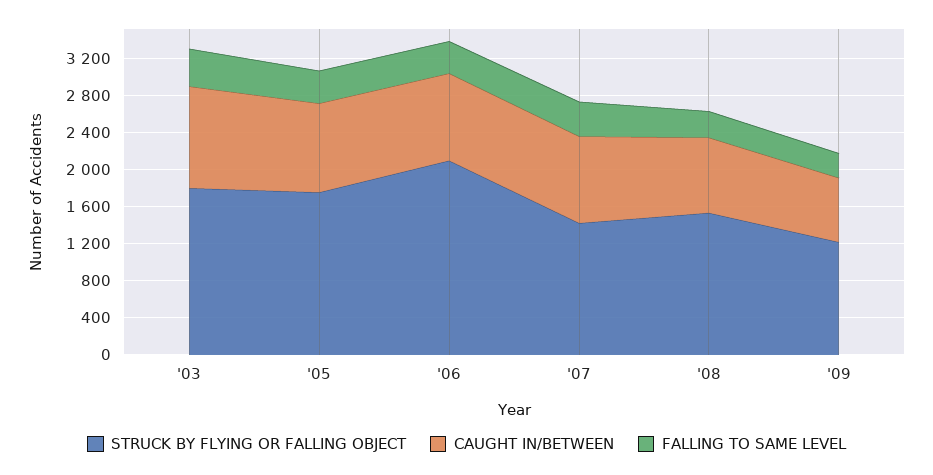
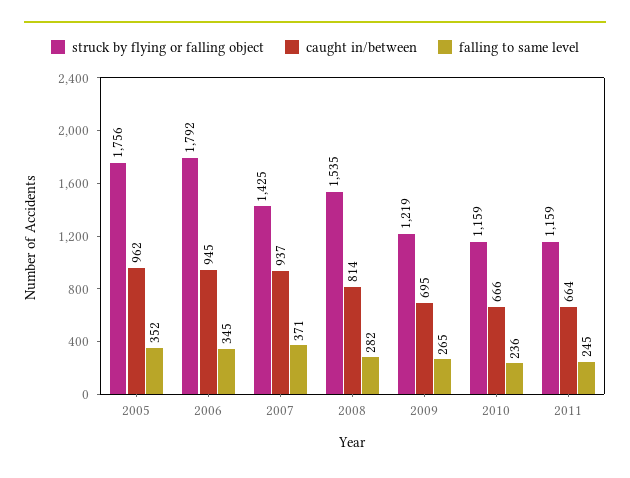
STRUCK BY FLYING OR FALLING OBJECT, '03: 1800 -> none
CAUGHT IN/BETWEEN, '03: 1100 -> none
FALLING TO SAME LEVEL, '03: 400 -> none
STRUCK BY FLYING OR FALLING OBJECT, '06: 2100 -> 1792
STRUCK BY FLYING OR FALLING OBJECT, 2010: none -> 1159
CAUGHT IN/BETWEEN, 2010: none -> 666
FALLING TO SAME LEVEL, 2010: none -> 236
STRUCK BY FLYING OR FALLING OBJECT, 2011: none -> 1159
CAUGHT IN/BETWEEN, 2011: none -> 664
FALLING TO SAME LEVEL, 2011: none -> 245

